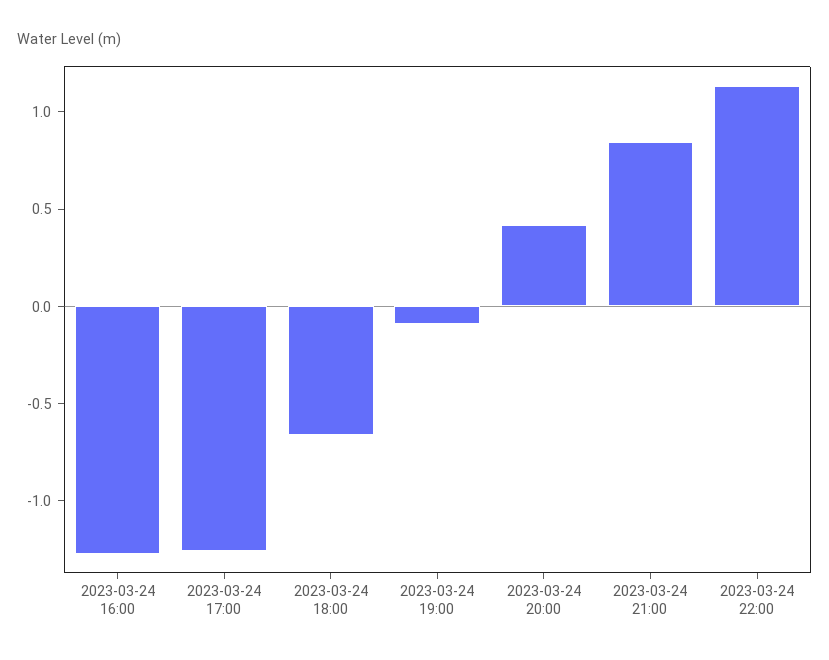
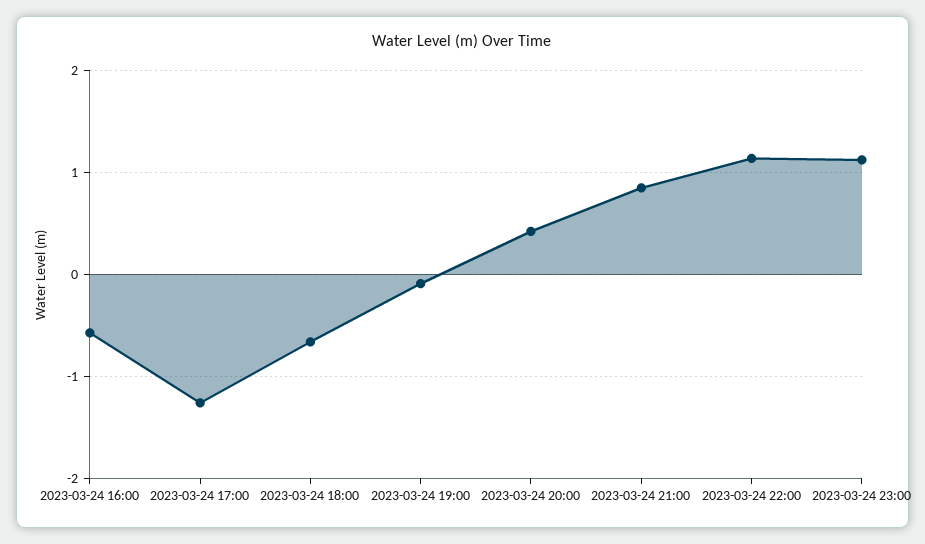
2023-03-24 16:00: -1.3 -> -0.6
2023-03-24 23:00: none -> 1.1

